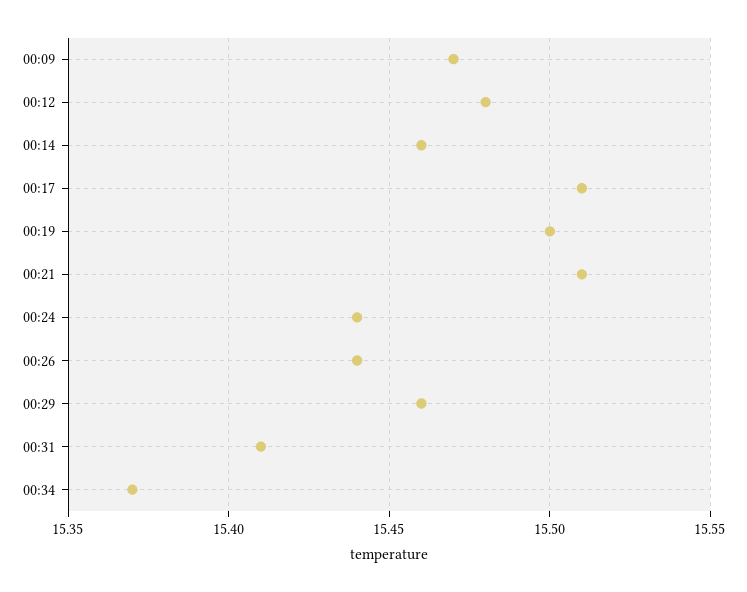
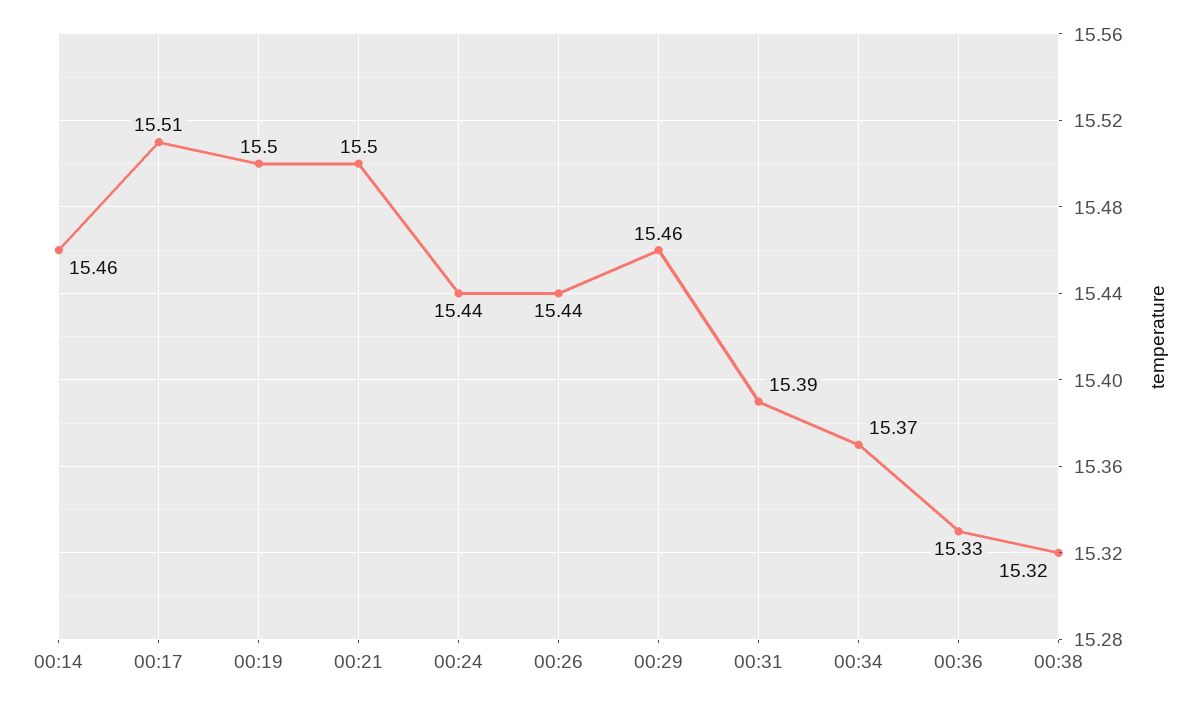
00:09: 15.47 -> none
00:12: 15.48 -> none
00:21: 15.51 -> 15.5
00:31: 15.41 -> 15.39
00:36: none -> 15.33
00:38: none -> 15.32

